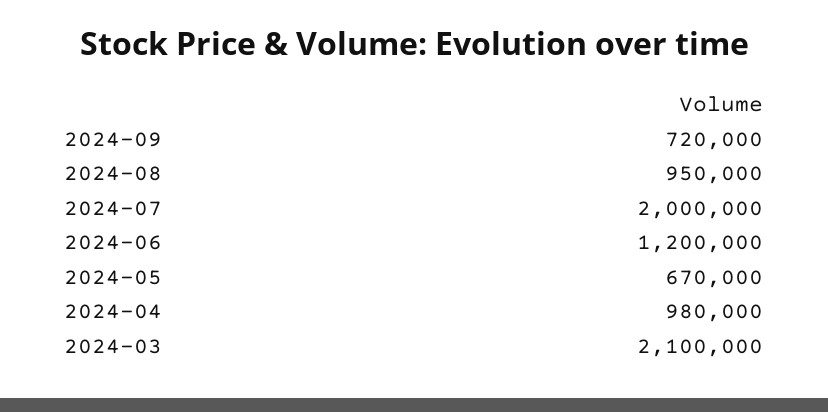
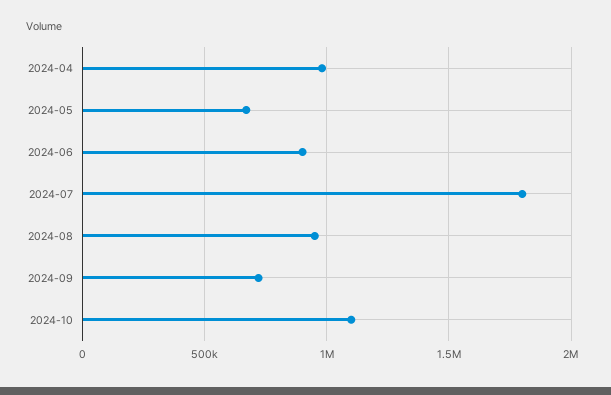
2024-07: 2000000 -> 1800000
2024-06: 1200000 -> 900000
2024-03: 2100000 -> none
2024-10: none -> 1100000

